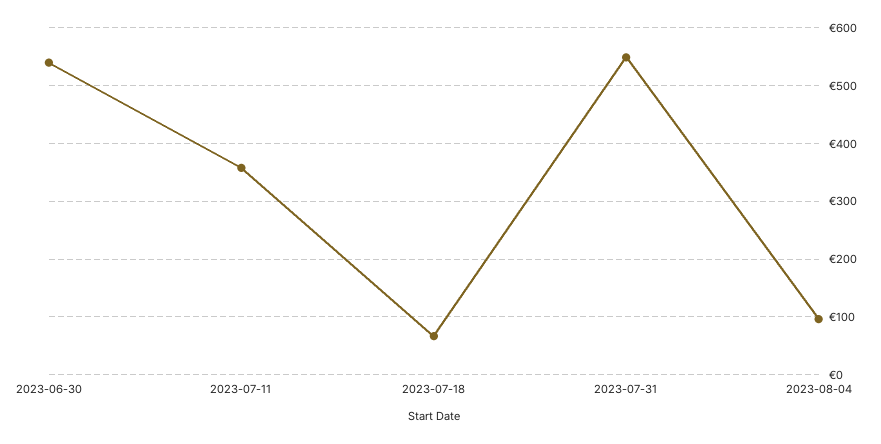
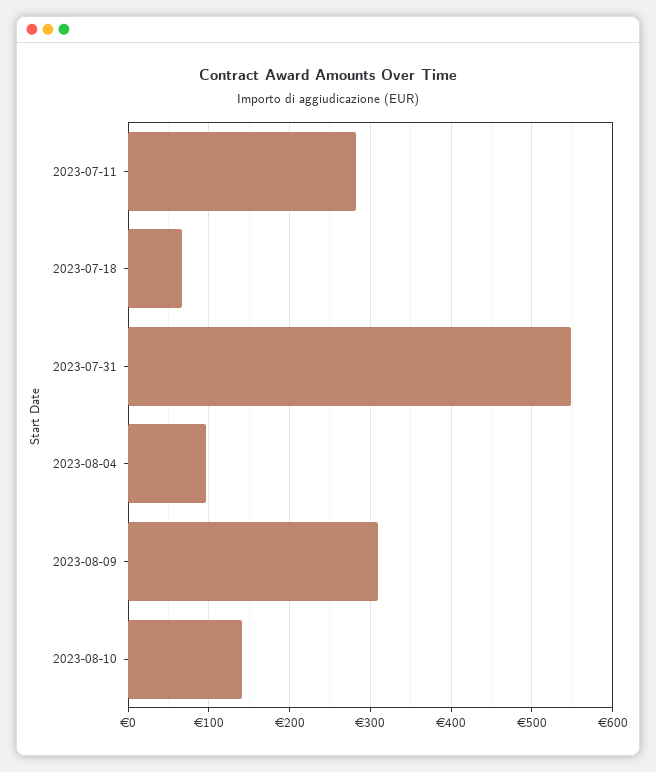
2023-06-30: 540 -> none
2023-07-11: 360 -> 280
2023-08-09: none -> 310
2023-08-10: none -> 140

